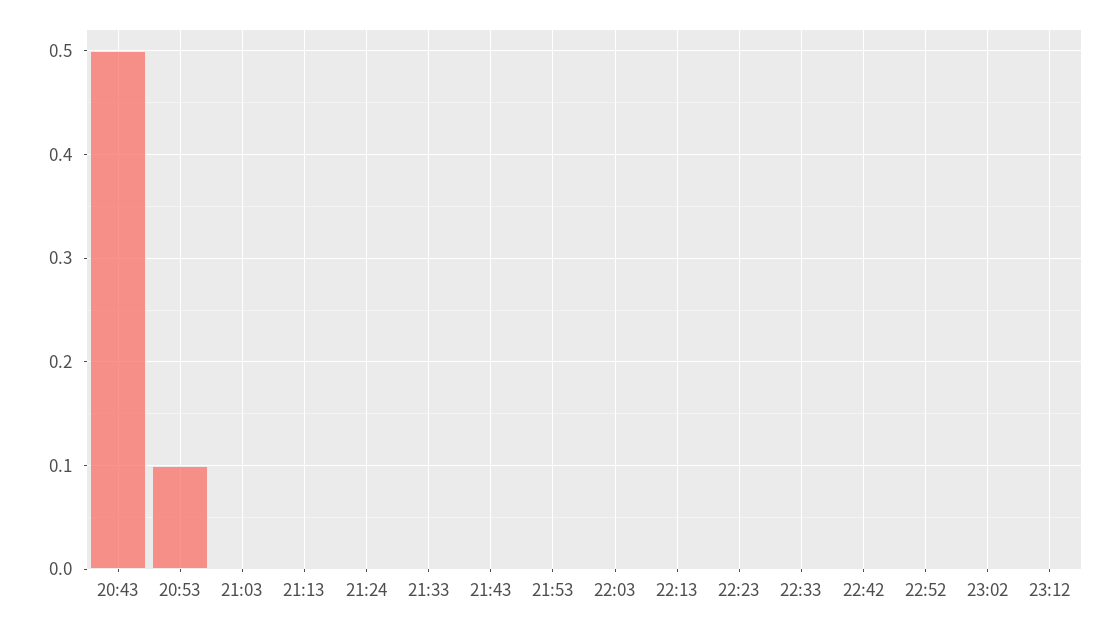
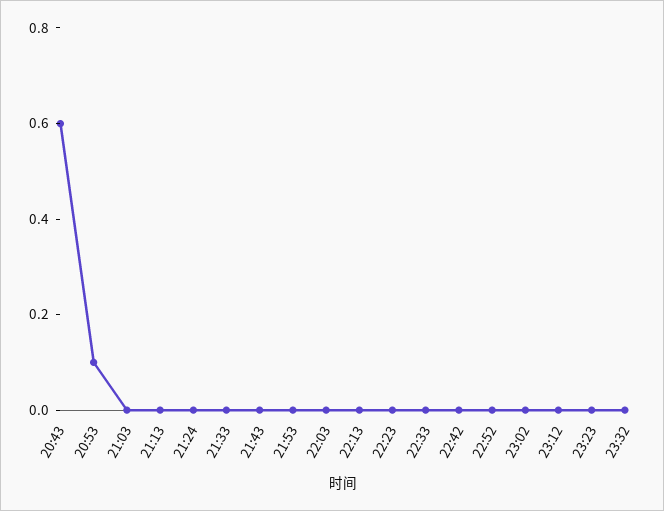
20:43: 0.5 -> 0.6
23:23: none -> 0
23:32: none -> 0

